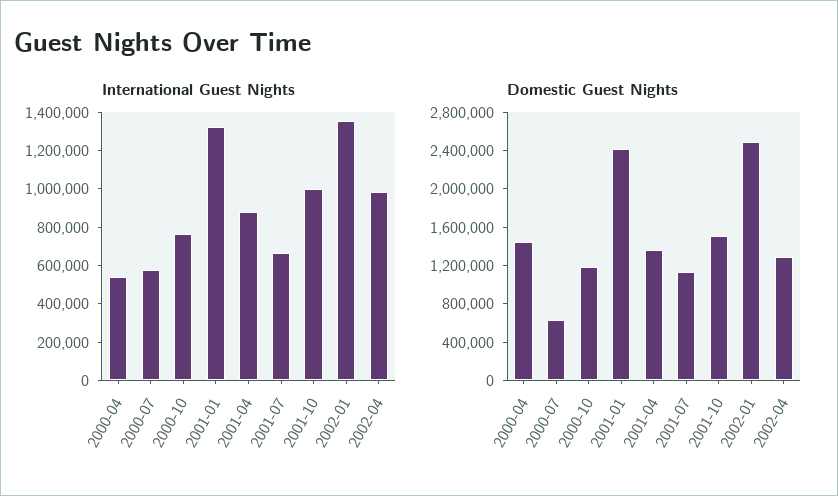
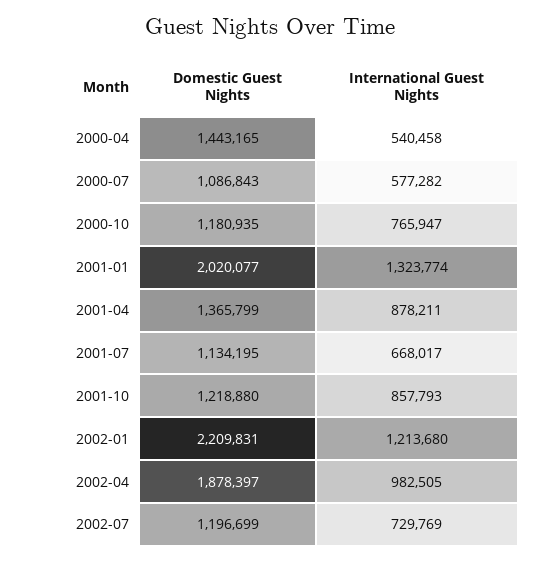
International Guest Nights, 2001-10: 1000000 -> 857793
International Guest Nights, 2002-01: 1350000 -> 1213680
Domestic Guest Nights, 2000-07: 600000 -> 1086843
Domestic Guest Nights, 2001-01: 2400000 -> 2020077
Domestic Guest Nights, 2001-10: 1500000 -> 1218880
Domestic Guest Nights, 2002-01: 2500000 -> 2209831
Domestic Guest Nights, 2002-04: 1300000 -> 1878397
Domestic Guest Nights, 2002-07: none -> 1196699
International Guest Nights, 2002-07: none -> 729769

